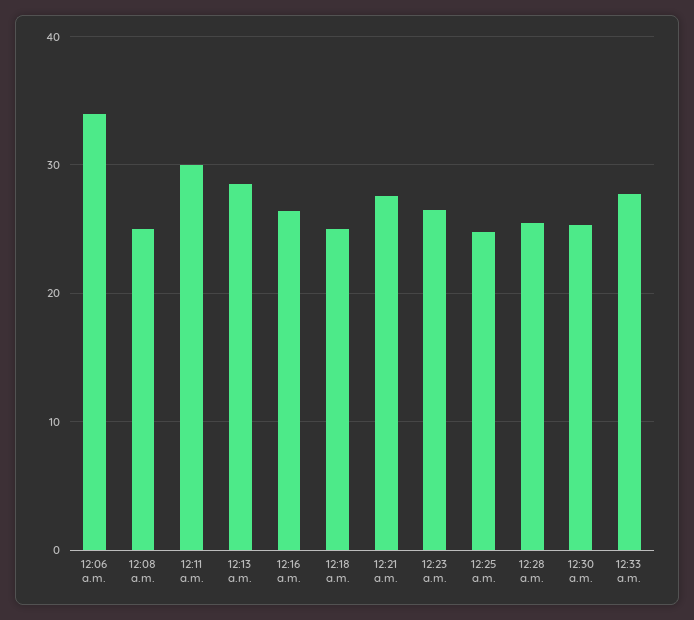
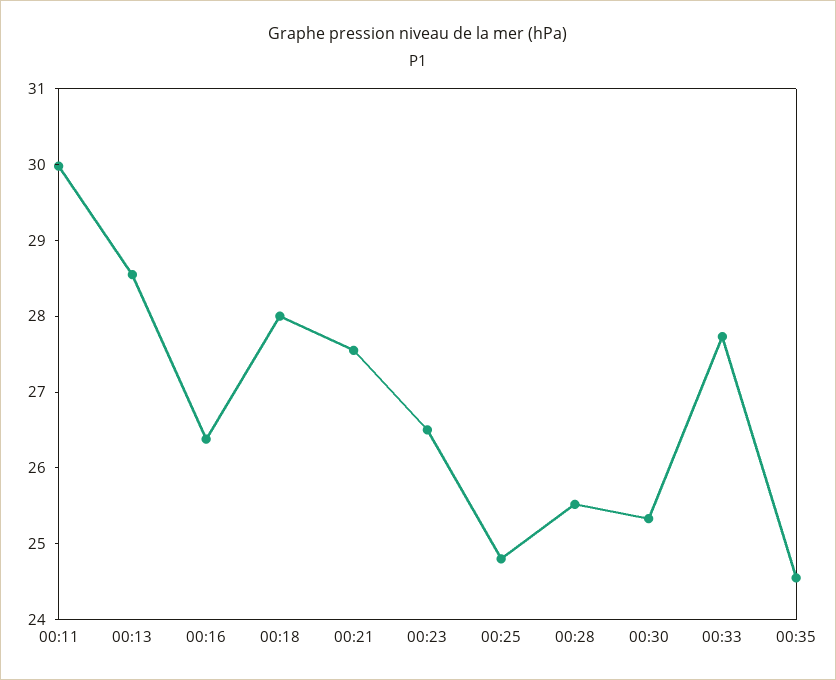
12:06 a.m.: 34 -> none
12:08 a.m.: 25 -> none
12:18 a.m.: 25 -> 28
00:35: none -> 24.6

